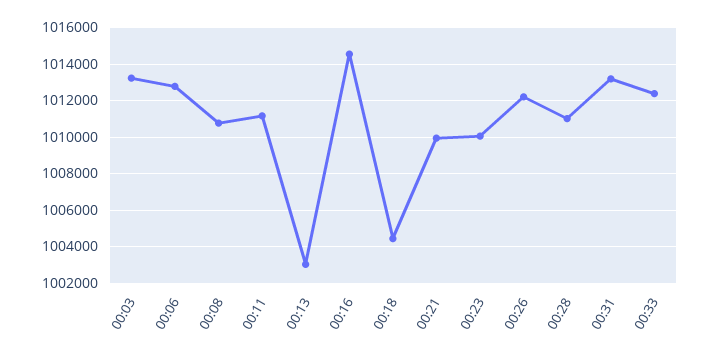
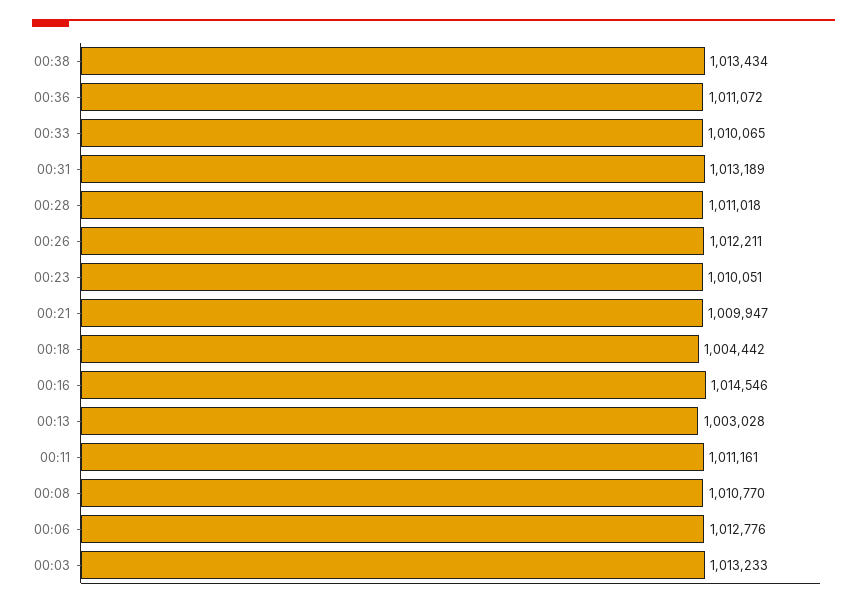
00:33: 1012500 -> 1010065
00:38: none -> 1013434
00:36: none -> 1011072

